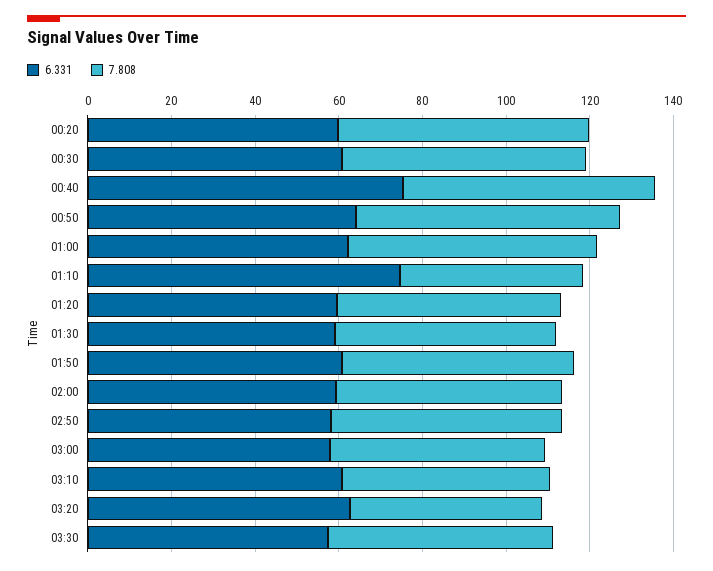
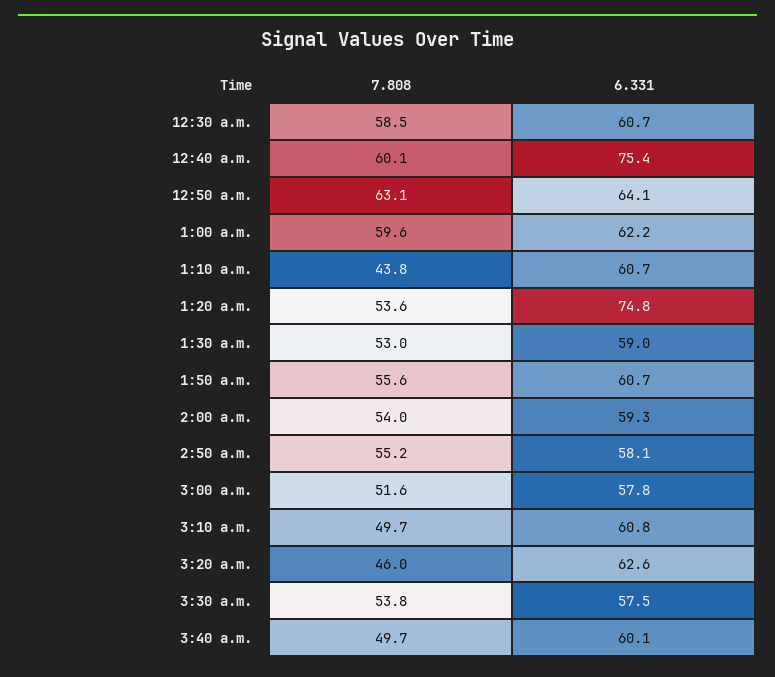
6.331, 00:20: 60 -> none
7.808, 00:20: 60 -> none
6.331, 01:10: 75 -> 60.7
6.331, 01:20: 60 -> 74.8
7.808, 3:40 a.m.: none -> 49.7
6.331, 3:40 a.m.: none -> 60.1

